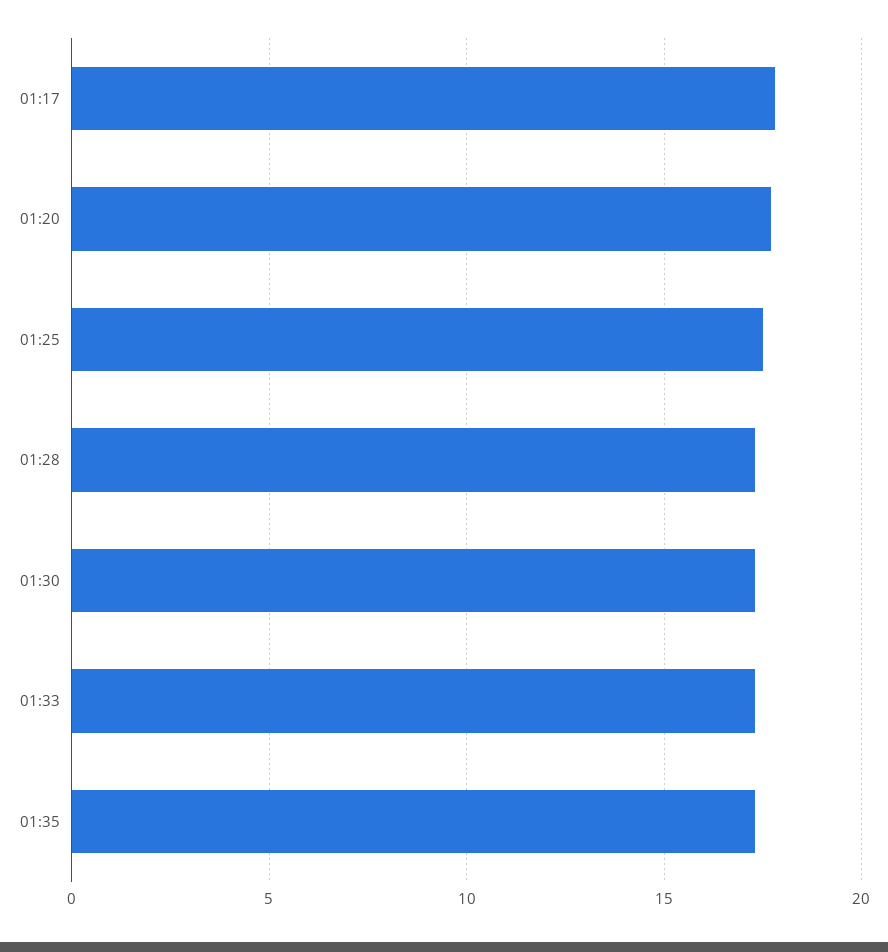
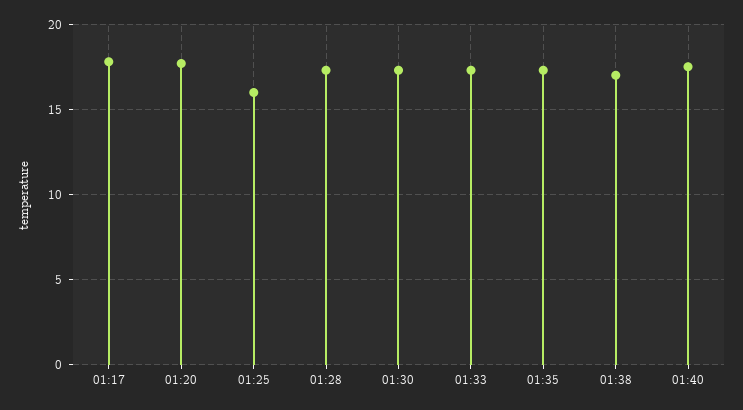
01:25: 17.5 -> 16
01:38: none -> 17
01:40: none -> 17.5

